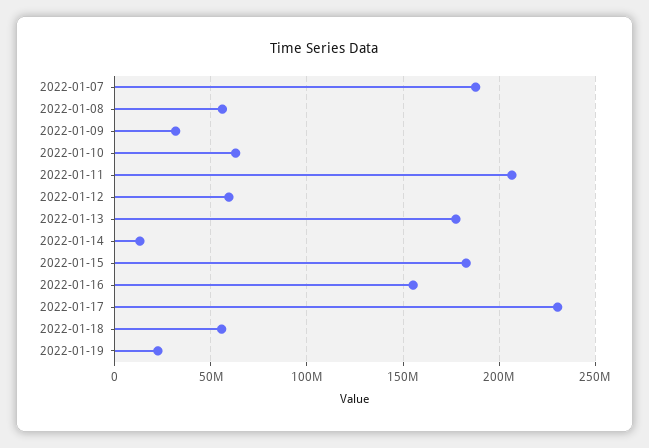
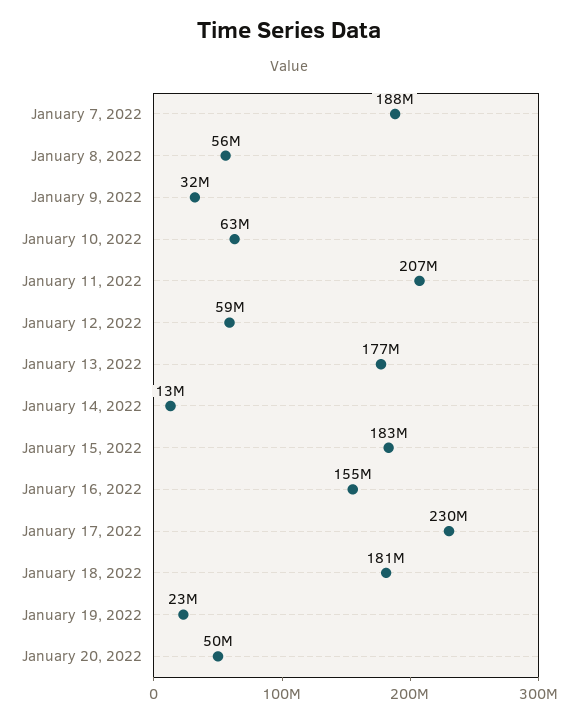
2022-01-18: 55000000 -> 181000000
January 20, 2022: none -> 50000000

